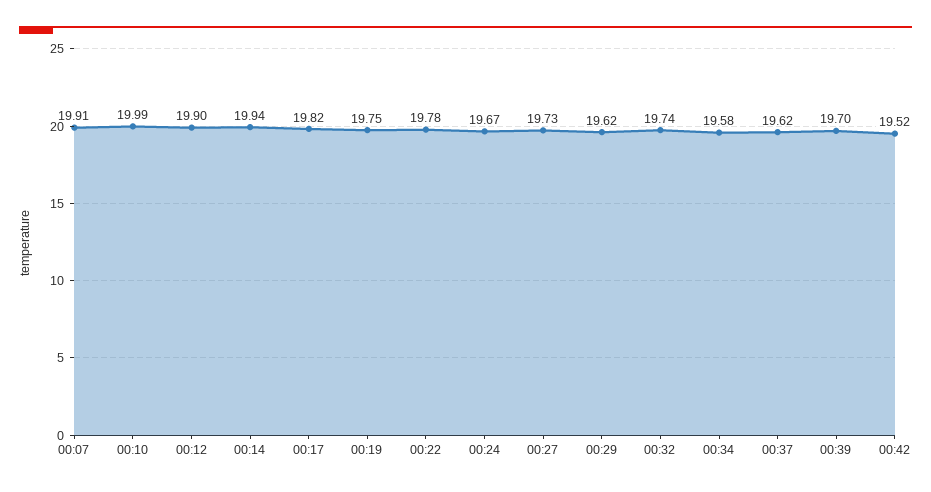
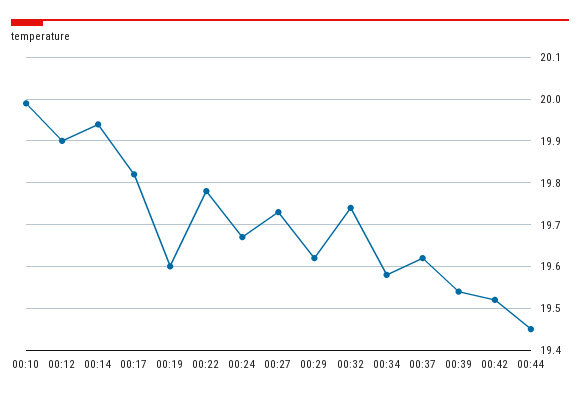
00:07: 19.91 -> none
00:19: 19.75 -> 19.6
00:39: 19.7 -> 19.55
00:44: none -> 19.45

